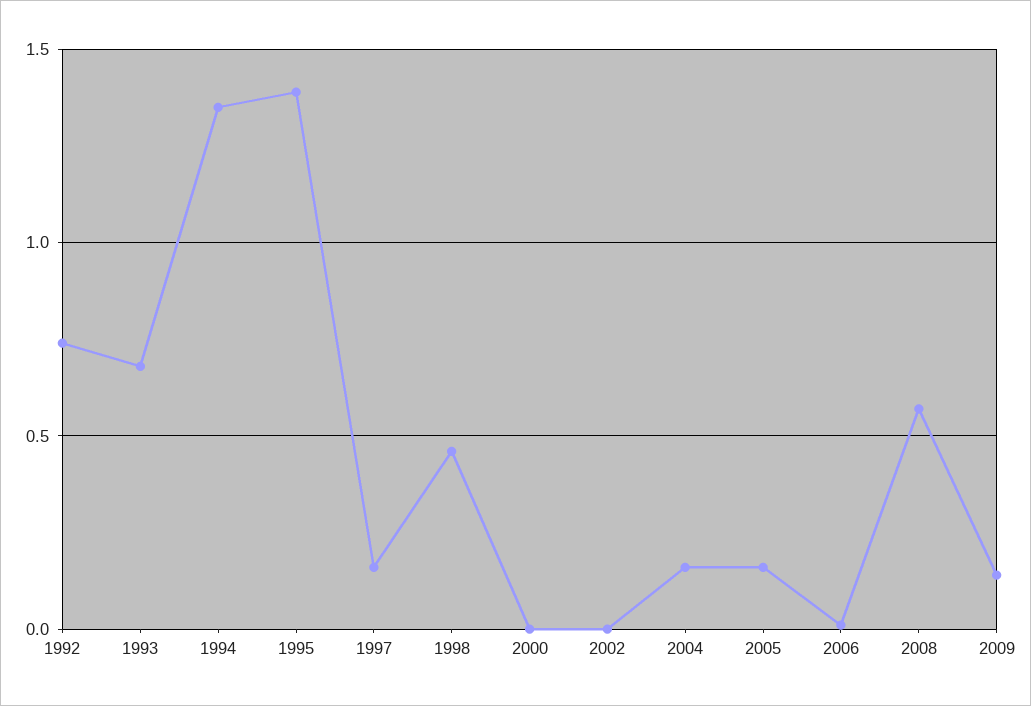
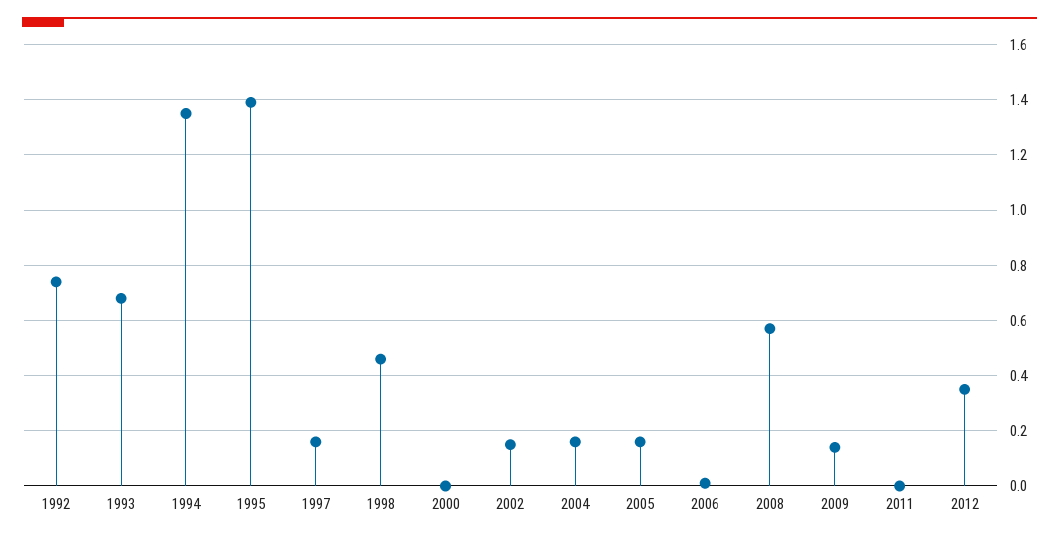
2002: 0 -> 0.15
2011: none -> 0
2012: none -> 0.35

